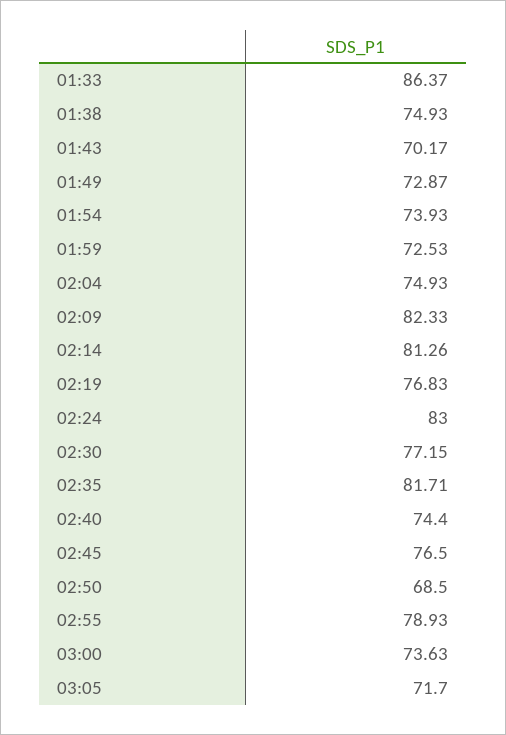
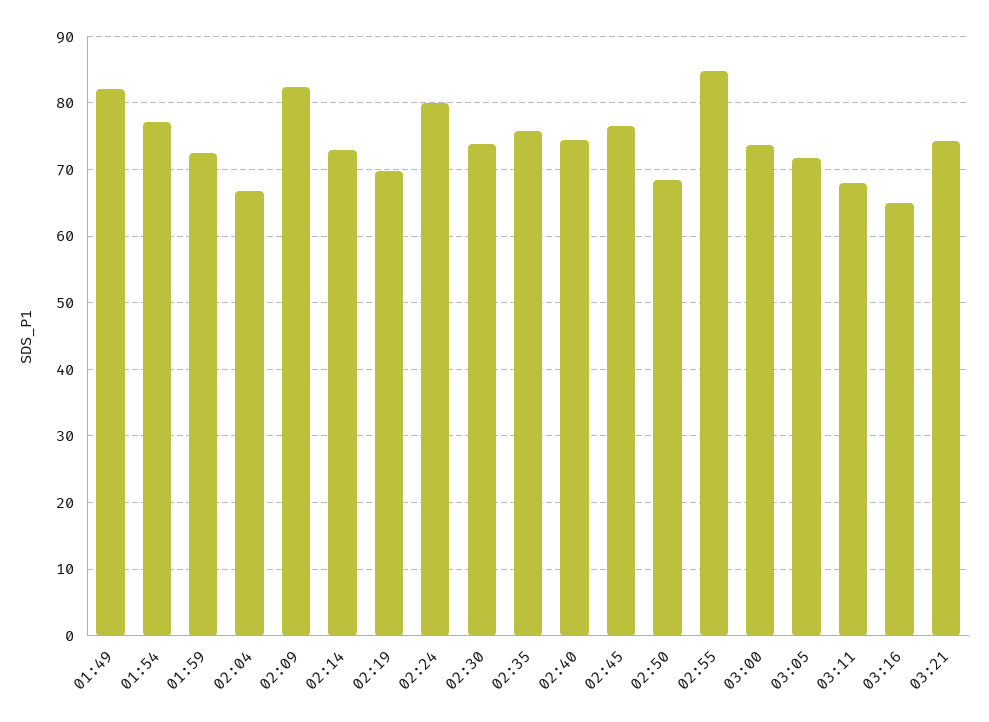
01:33: 86.37 -> none
01:38: 74.93 -> none
01:43: 70.17 -> none
01:49: 72.87 -> 82
01:54: 73.93 -> 77
02:04: 74.93 -> 67
02:14: 81.26 -> 73
02:19: 76.83 -> 70
02:24: 83 -> 80
02:30: 77.15 -> 74
02:35: 81.71 -> 76
02:55: 78.93 -> 85
03:11: none -> 68
03:16: none -> 65
03:21: none -> 74

